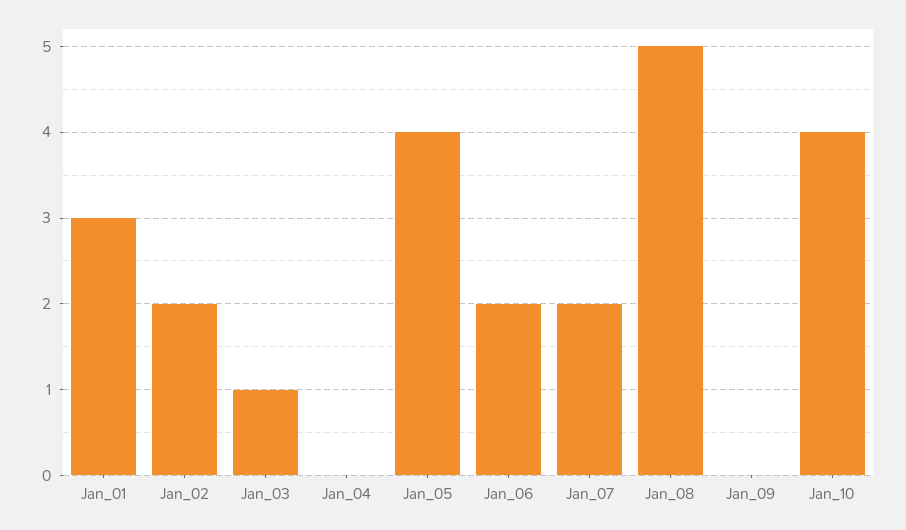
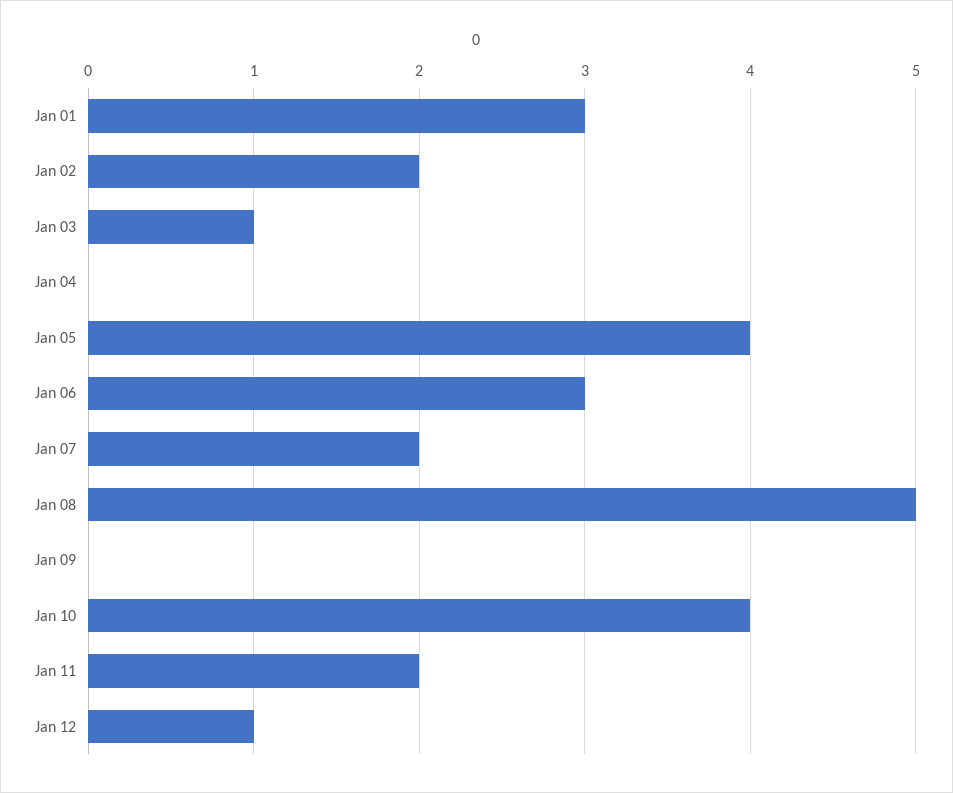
Jan_06: 2 -> 3
Jan 11: none -> 2
Jan 12: none -> 1

